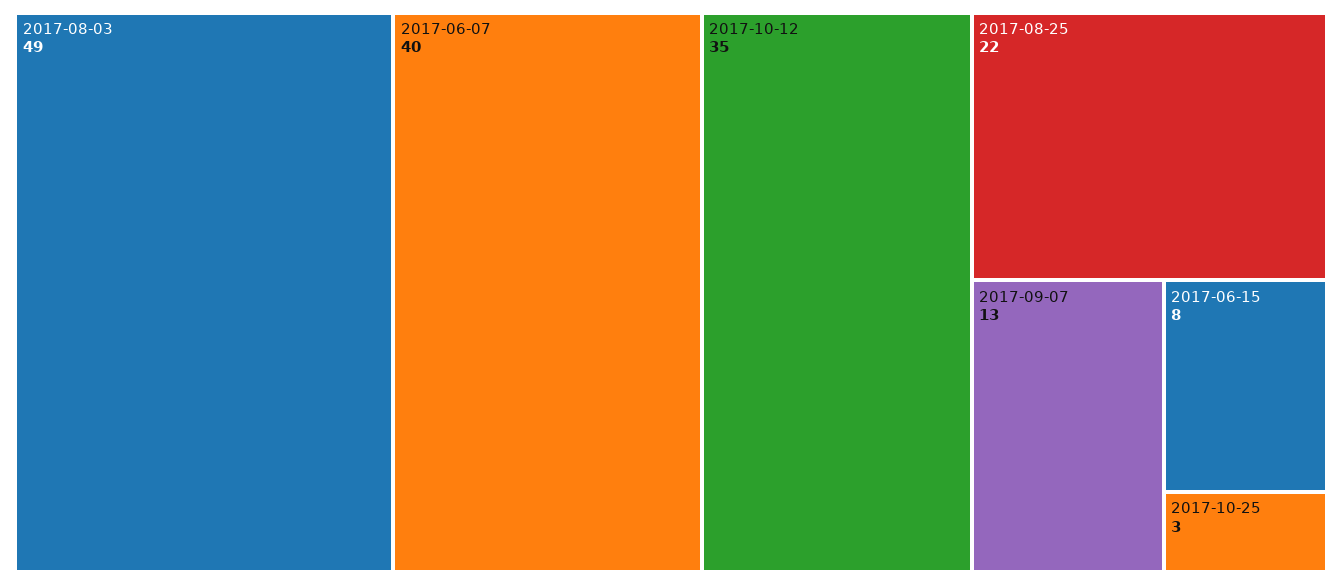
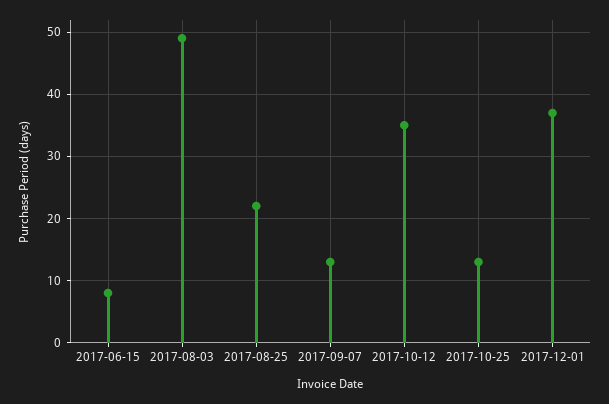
2017-06-07: 40 -> none
2017-10-25: 3 -> 13
2017-12-01: none -> 37

